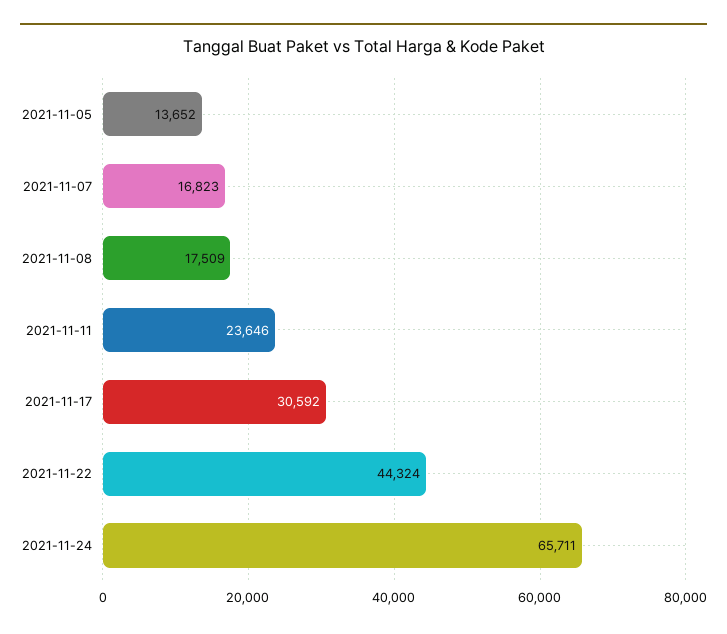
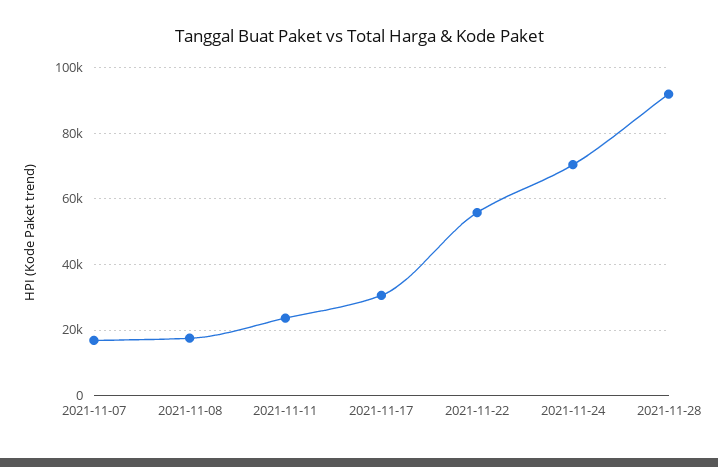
2021-11-05: 13652 -> none
2021-11-22: 44324 -> 56000
2021-11-24: 65711 -> 70000
2021-11-28: none -> 92000

